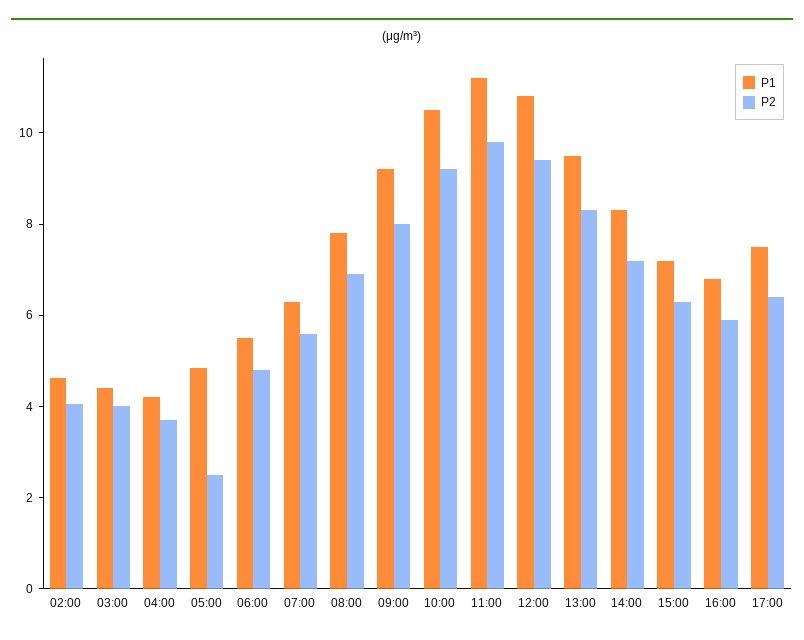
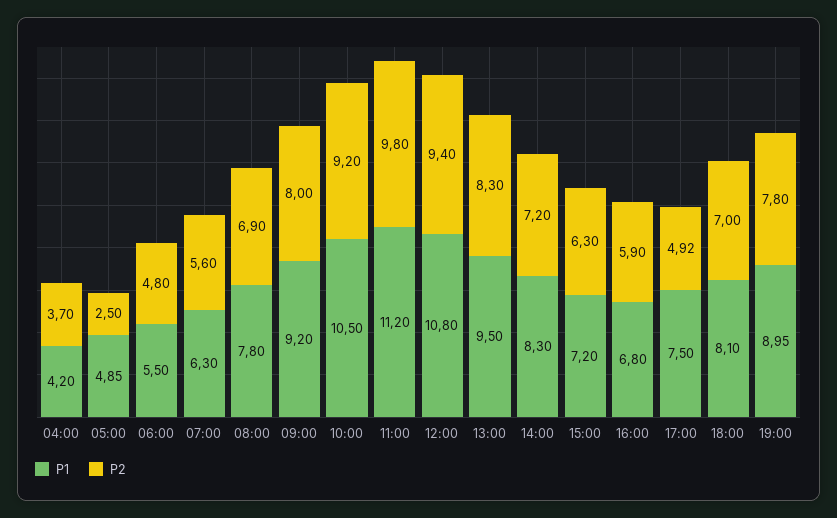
P1, 02:00: 4.5 -> none
P2, 02:00: 4 -> none
P1, 03:00: 4.5 -> none
P2, 03:00: 4 -> none
P2, 17:00: 6.5 -> 4.92
P1, 18:00: none -> 8.1
P2, 18:00: none -> 7
P1, 19:00: none -> 8.95
P2, 19:00: none -> 7.8

